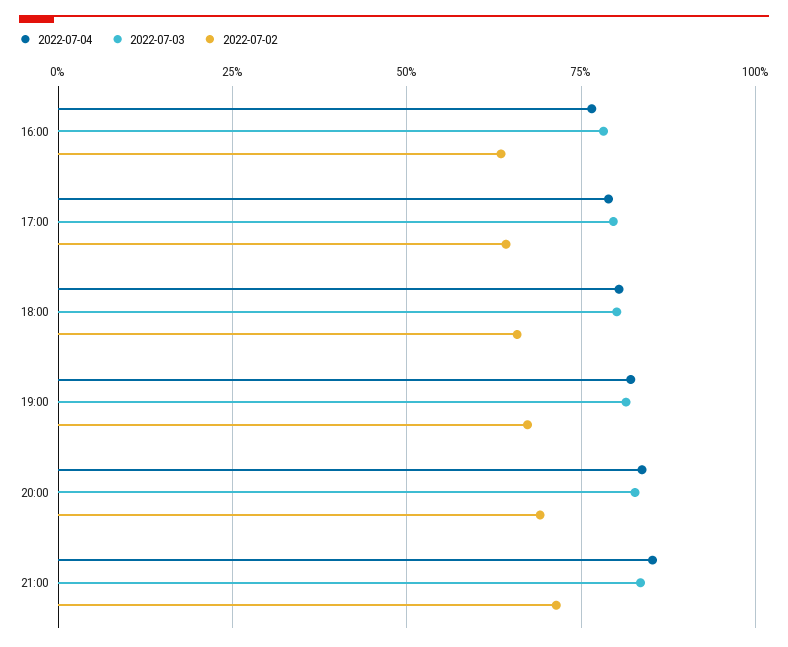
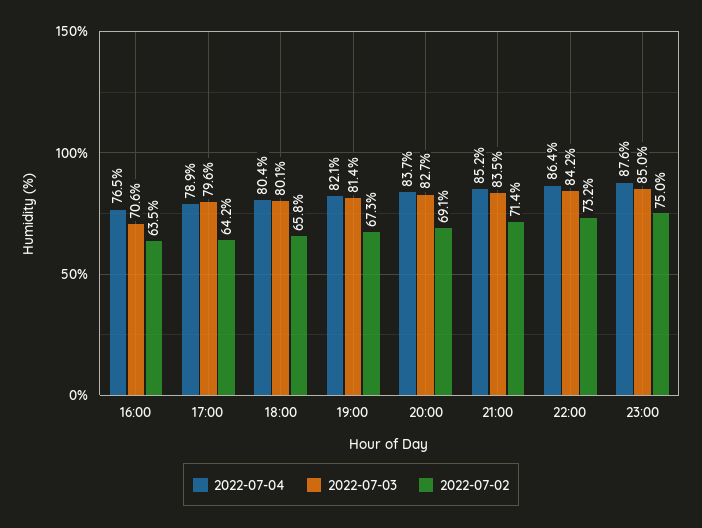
2022-07-03, 16:00: 77.5 -> 70.6
2022-07-04, 22:00: none -> 86.4
2022-07-03, 22:00: none -> 84.2
2022-07-02, 22:00: none -> 73.2
2022-07-04, 23:00: none -> 87.6
2022-07-03, 23:00: none -> 85
2022-07-02, 23:00: none -> 75

